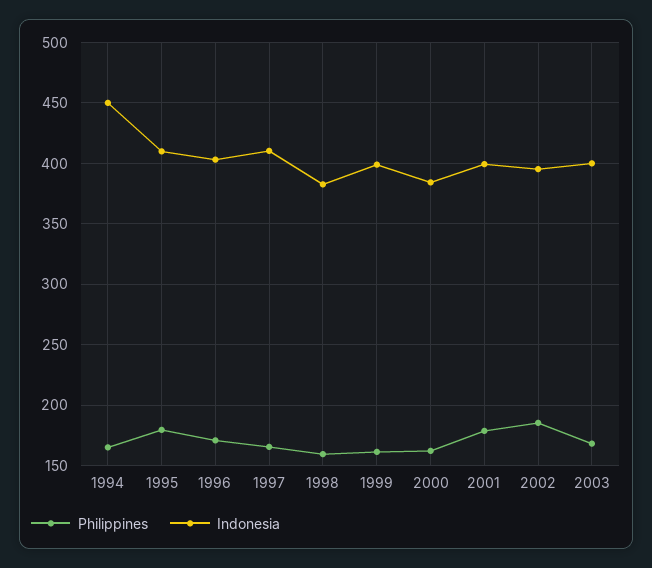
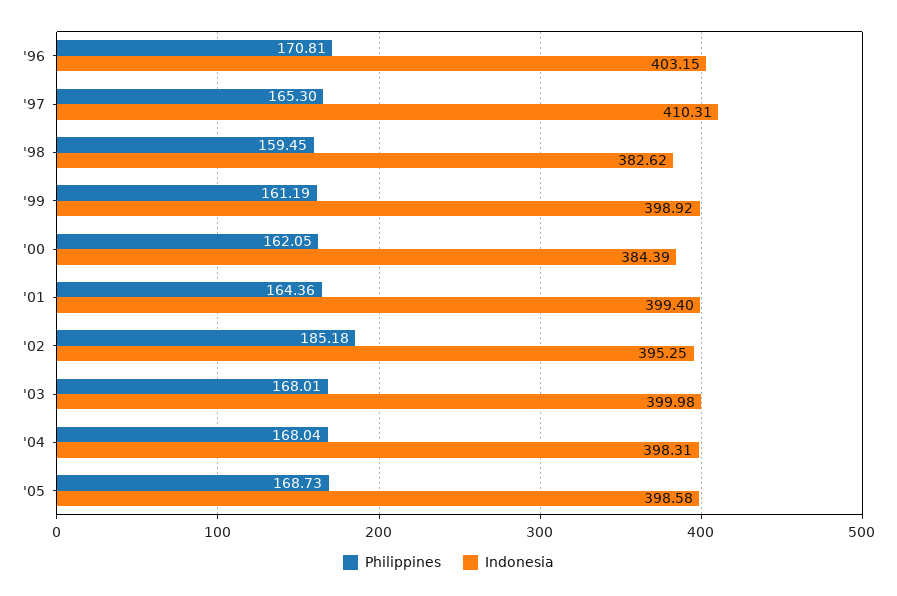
Philippines, 1994: 165 -> none
Indonesia, 1994: 450 -> none
Philippines, 1995: 180 -> none
Indonesia, 1995: 410 -> none
Philippines, 2001: 180 -> 164.36
Philippines, '04: none -> 168.04
Indonesia, '04: none -> 398.31
Philippines, '05: none -> 168.73
Indonesia, '05: none -> 398.58

